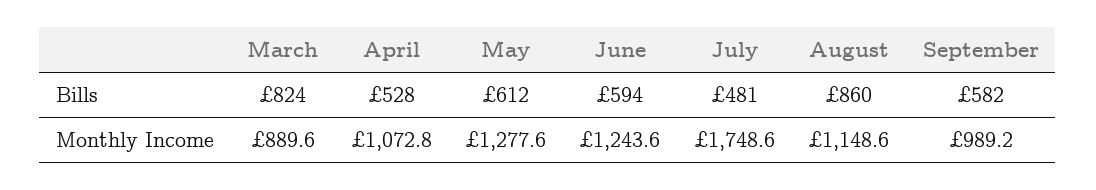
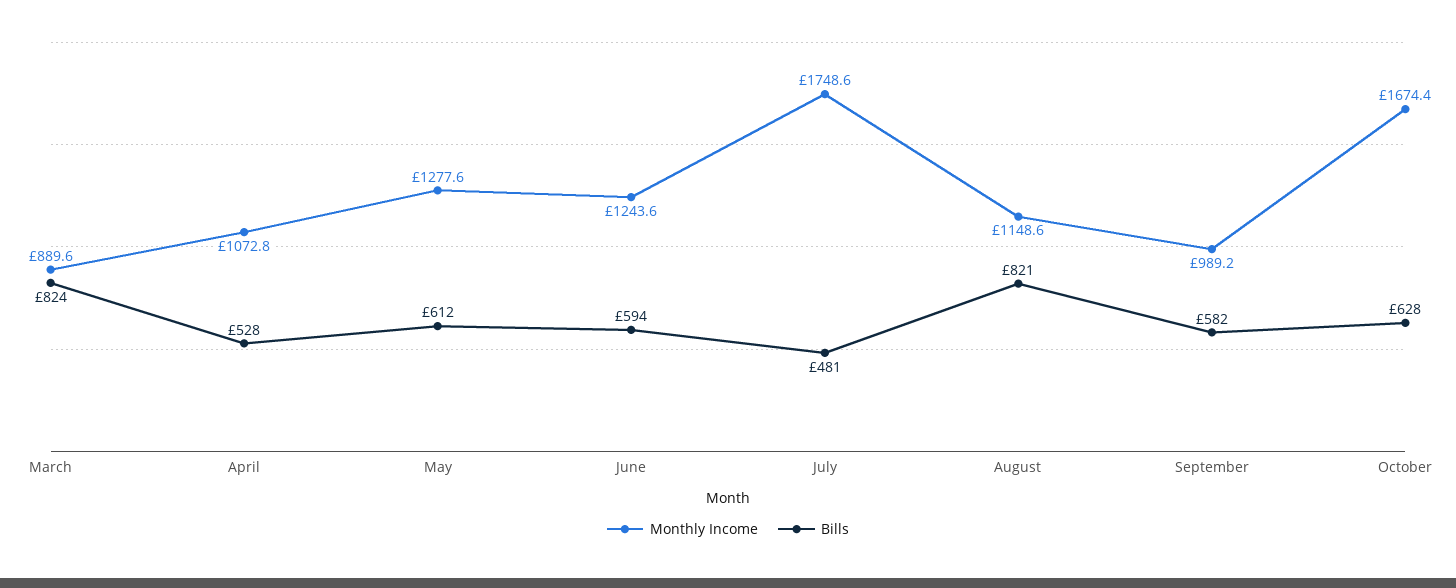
Bills, August: 860 -> 821
Monthly Income, October: none -> 1674.4
Bills, October: none -> 628

